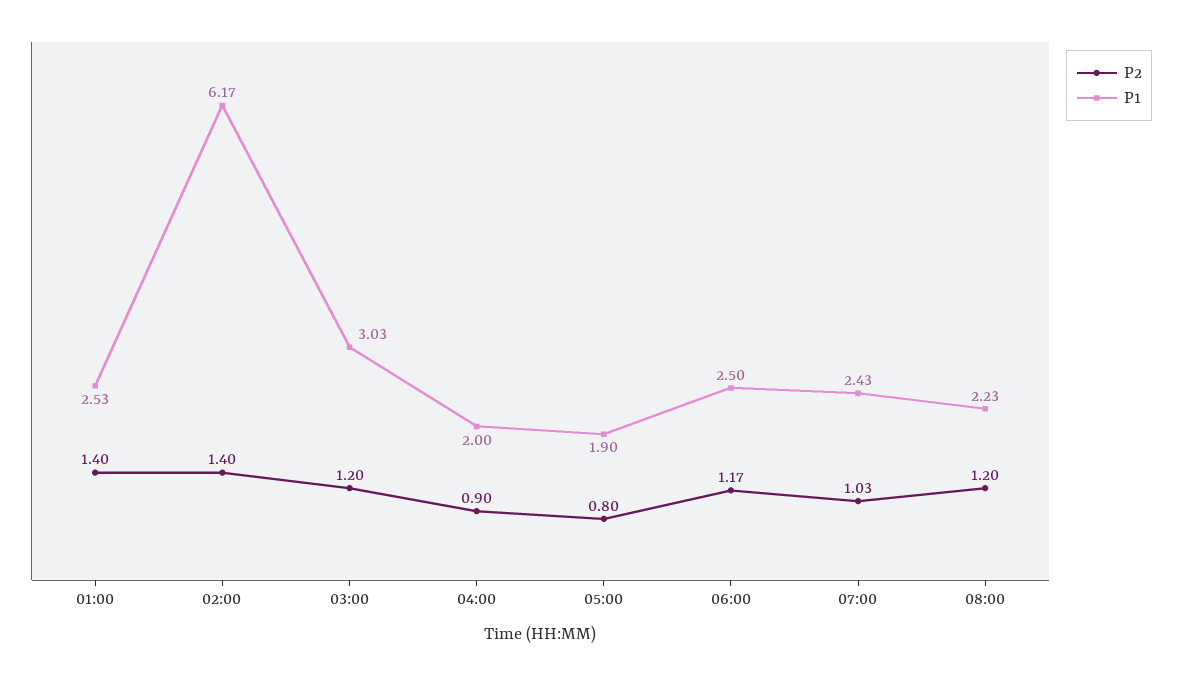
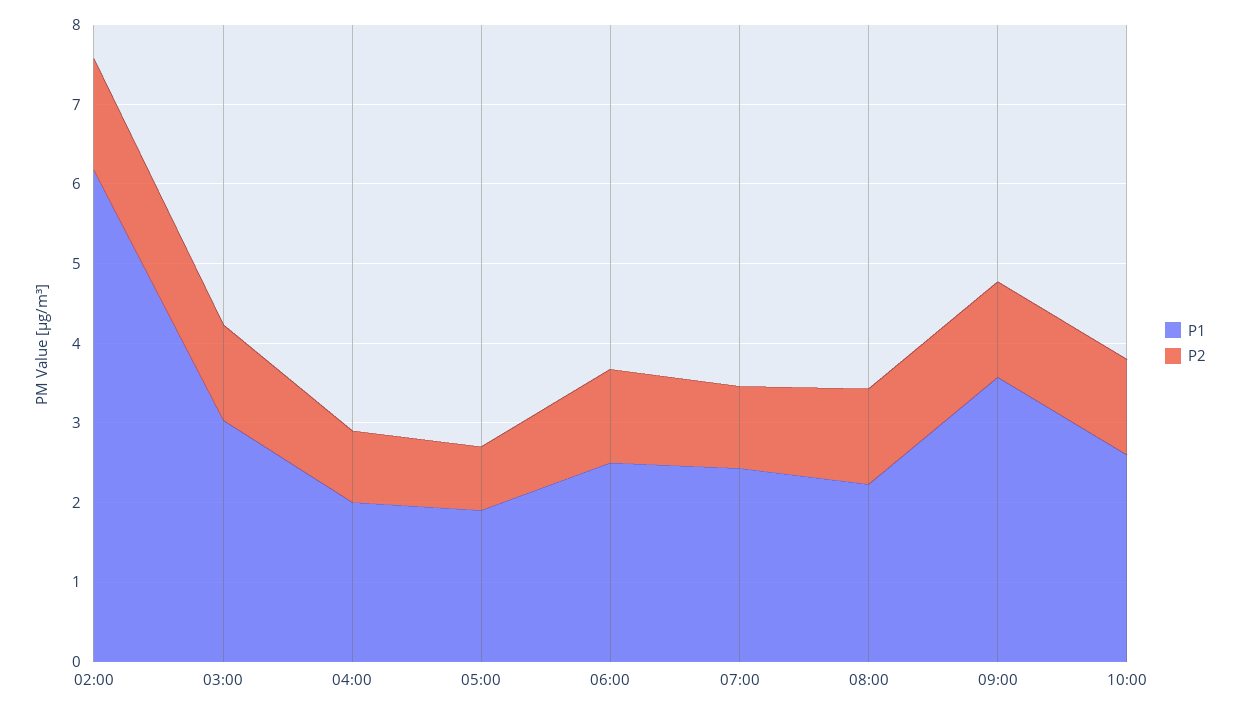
P2, 01:00: 1.4 -> none
P1, 01:00: 2.53 -> none
P1, 09:00: none -> 3.6
P2, 09:00: none -> 1.2
P1, 10:00: none -> 2.6
P2, 10:00: none -> 1.2

